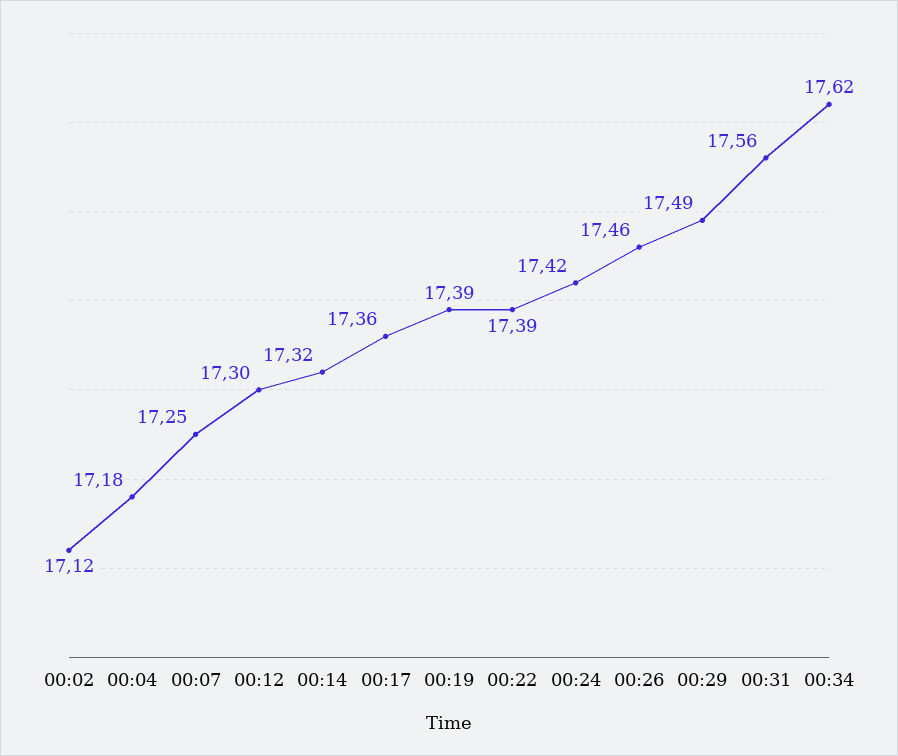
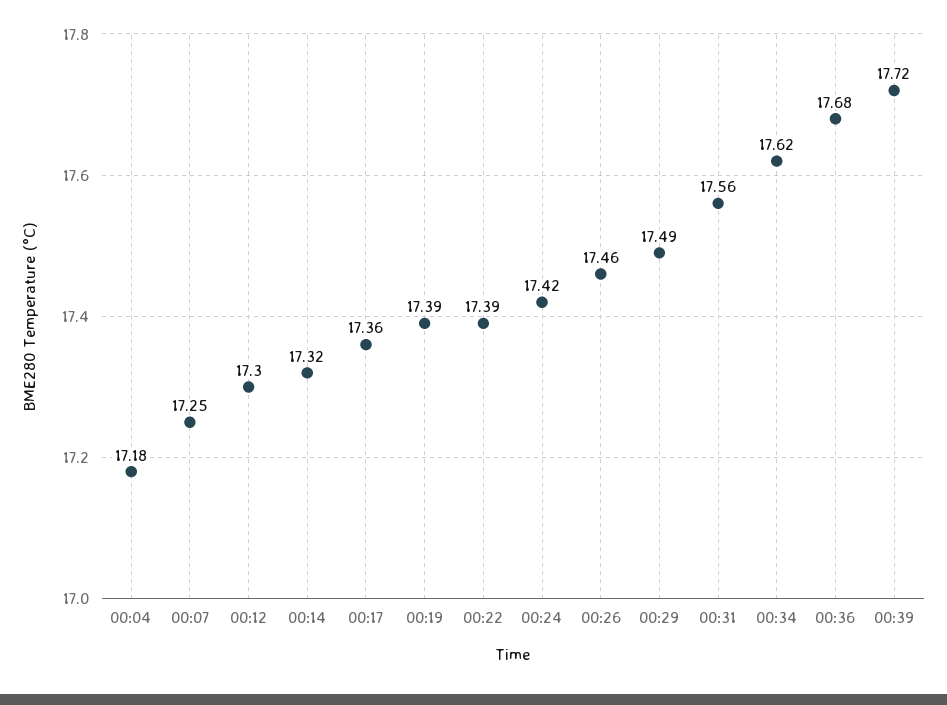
00:02: 17.12 -> none
00:36: none -> 17.68
00:39: none -> 17.72

